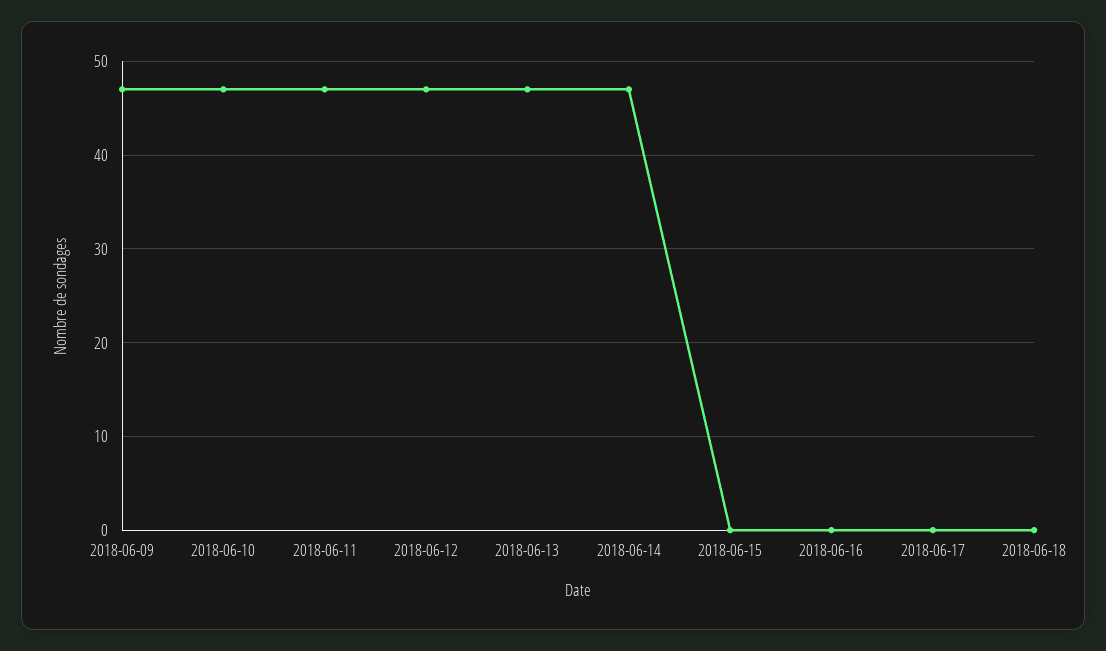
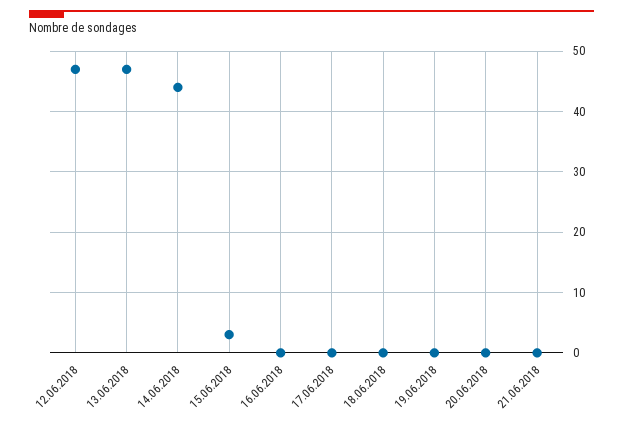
2018-06-09: 47 -> none
2018-06-10: 47 -> none
2018-06-11: 47 -> none
2018-06-14: 47 -> 44
2018-06-15: 0 -> 3
19.06.2018: none -> 0
20.06.2018: none -> 0
21.06.2018: none -> 0

